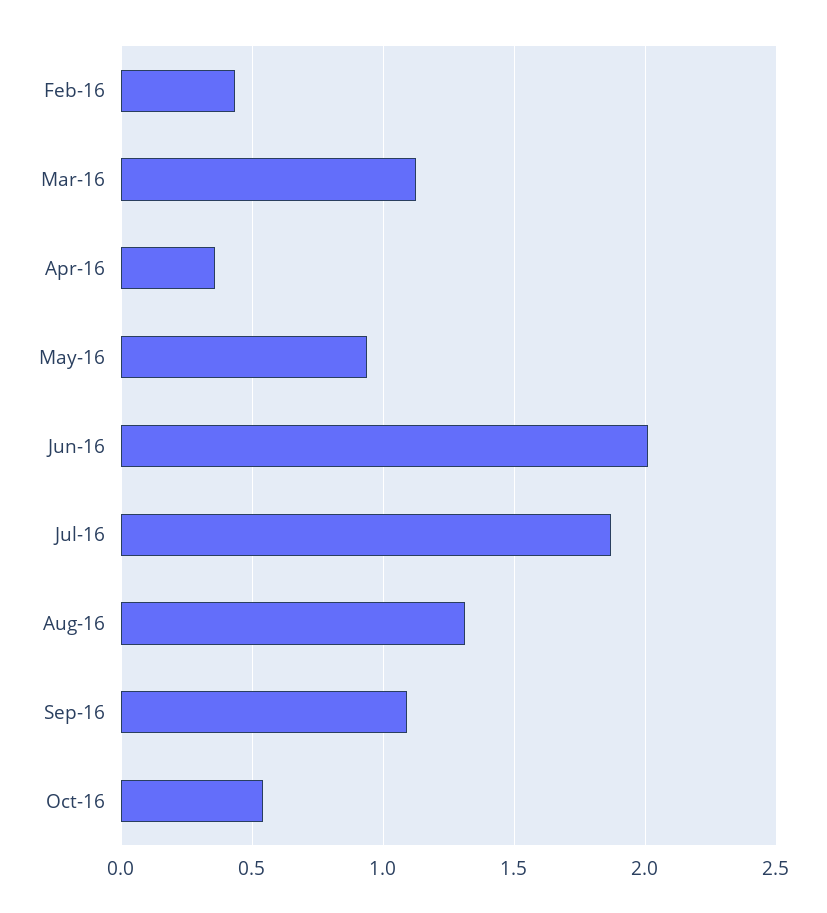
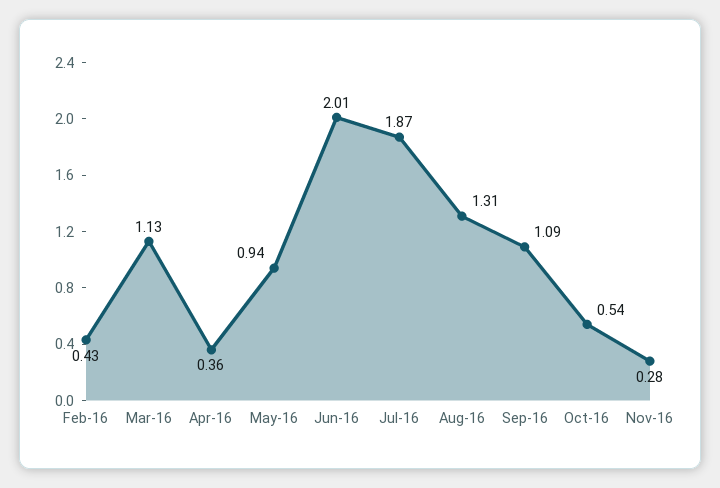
Nov-16: none -> 0.28

